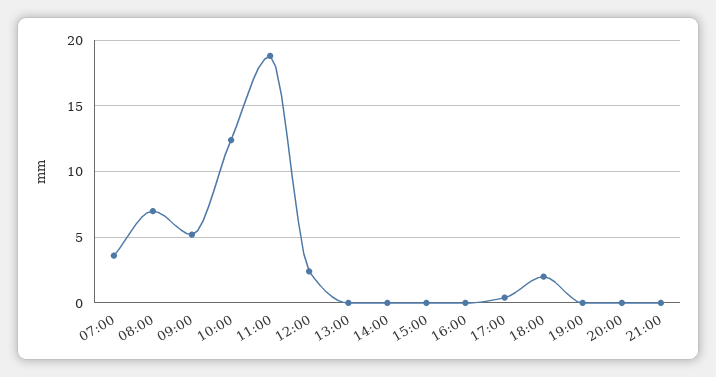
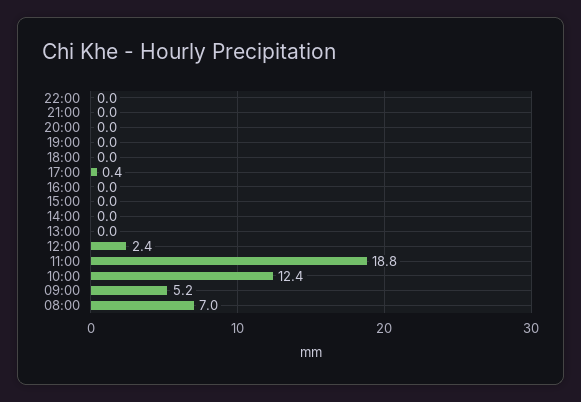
07:00: 3.5 -> none
18:00: 2 -> 0
22:00: none -> 0

